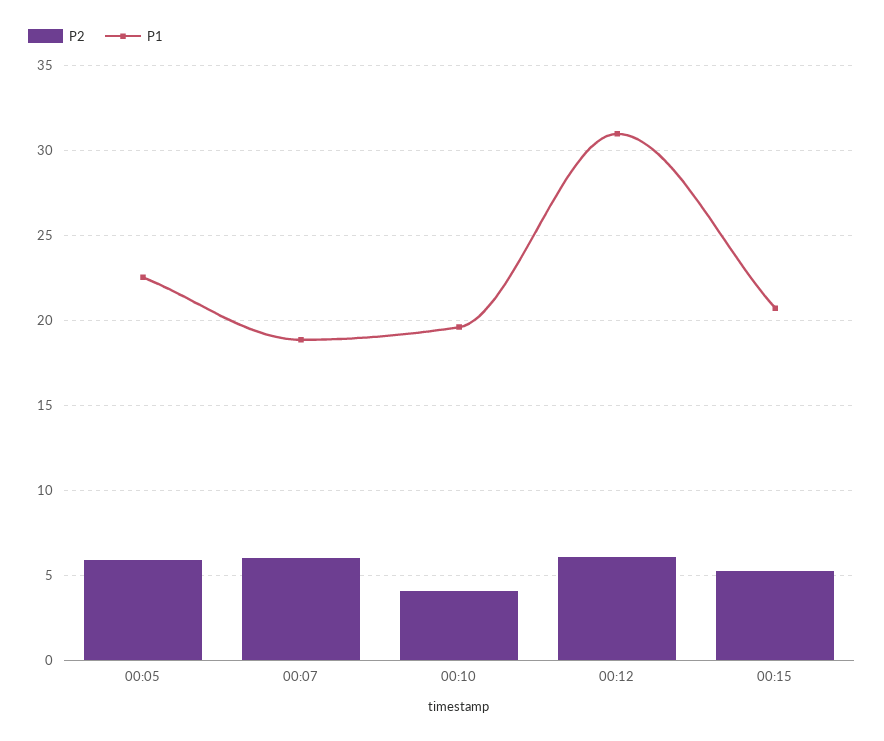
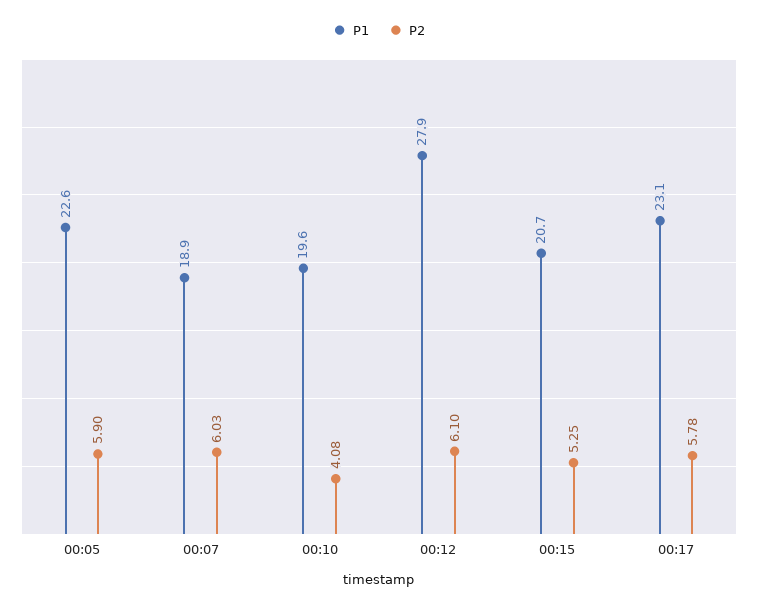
P1, 00:12: 31 -> 27.9
P1, 00:17: none -> 23.1
P2, 00:17: none -> 5.78

